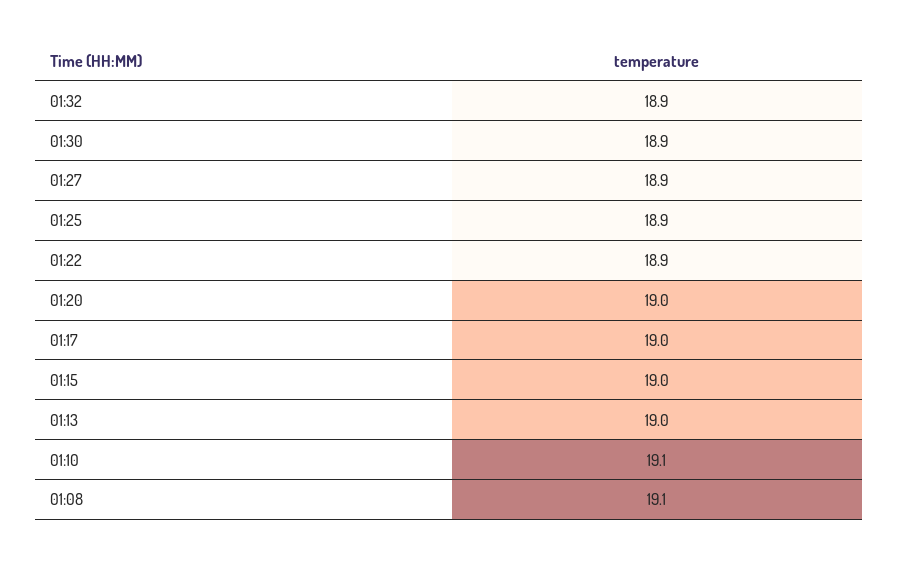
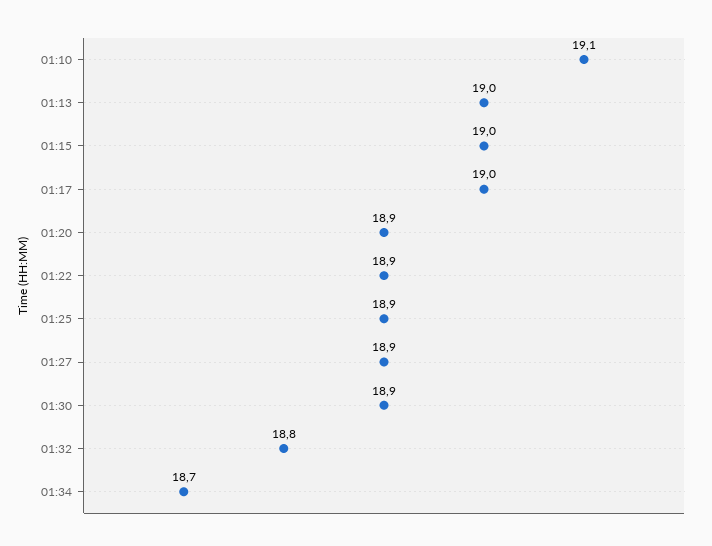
01:32: 18.9 -> 18.8
01:20: 19 -> 18.9
01:08: 19.1 -> none
01:34: none -> 18.7

